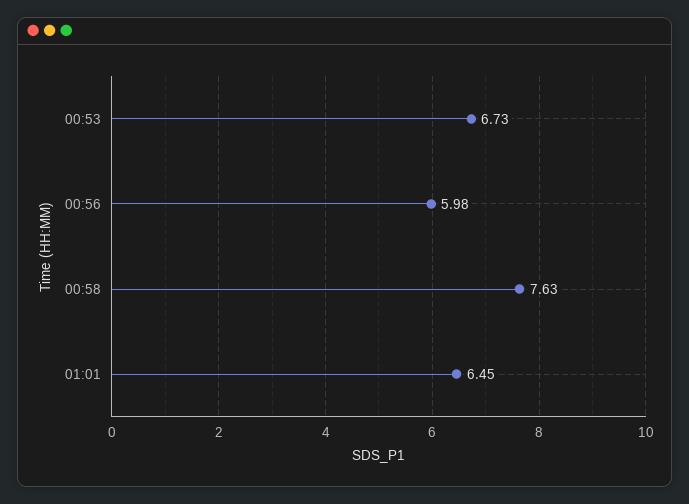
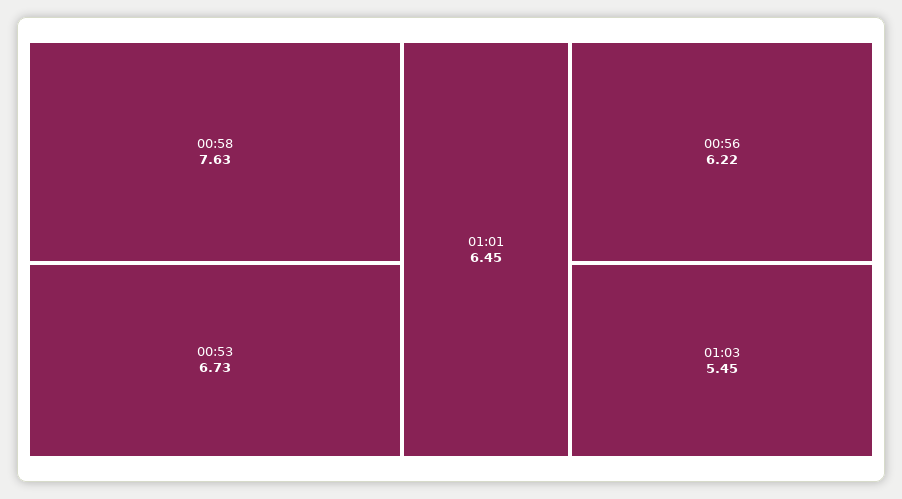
00:56: 5.98 -> 6.22
01:03: none -> 5.45

